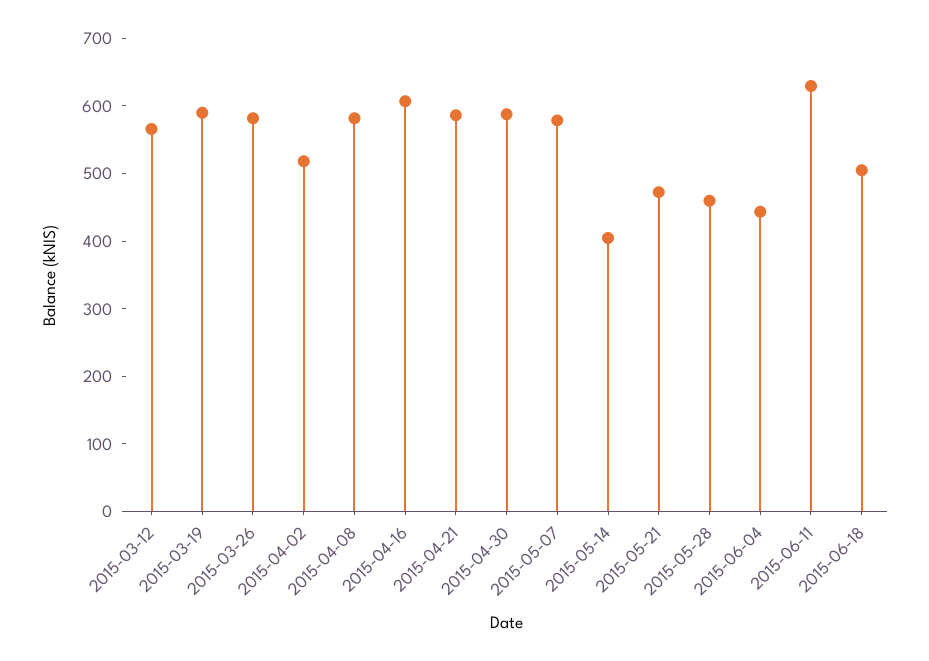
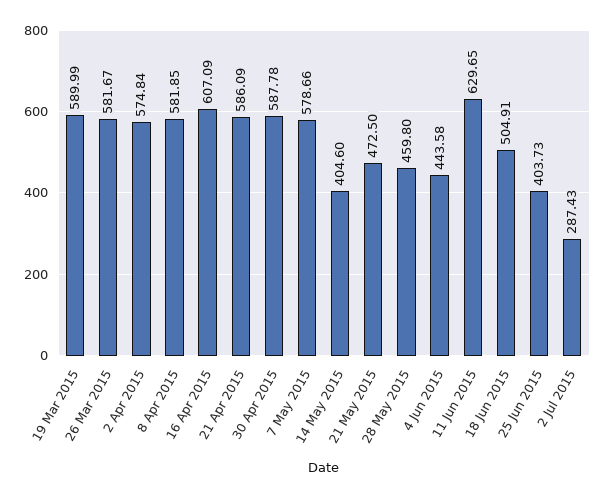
2015-03-12: 560 -> none
2015-04-02: 520 -> 574.84
25 Jun 2015: none -> 403.73
2 Jul 2015: none -> 287.43

